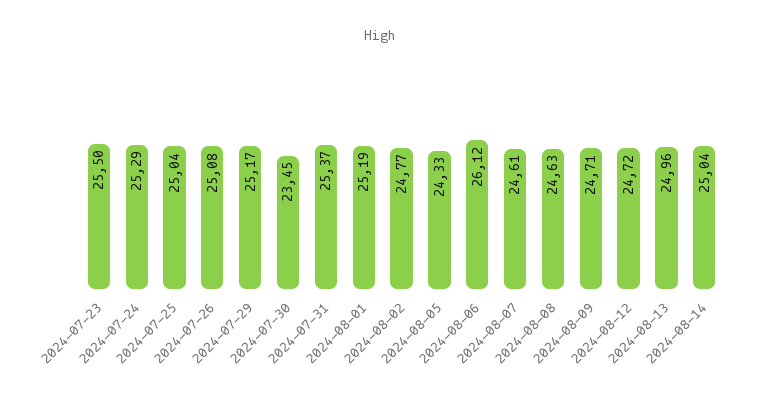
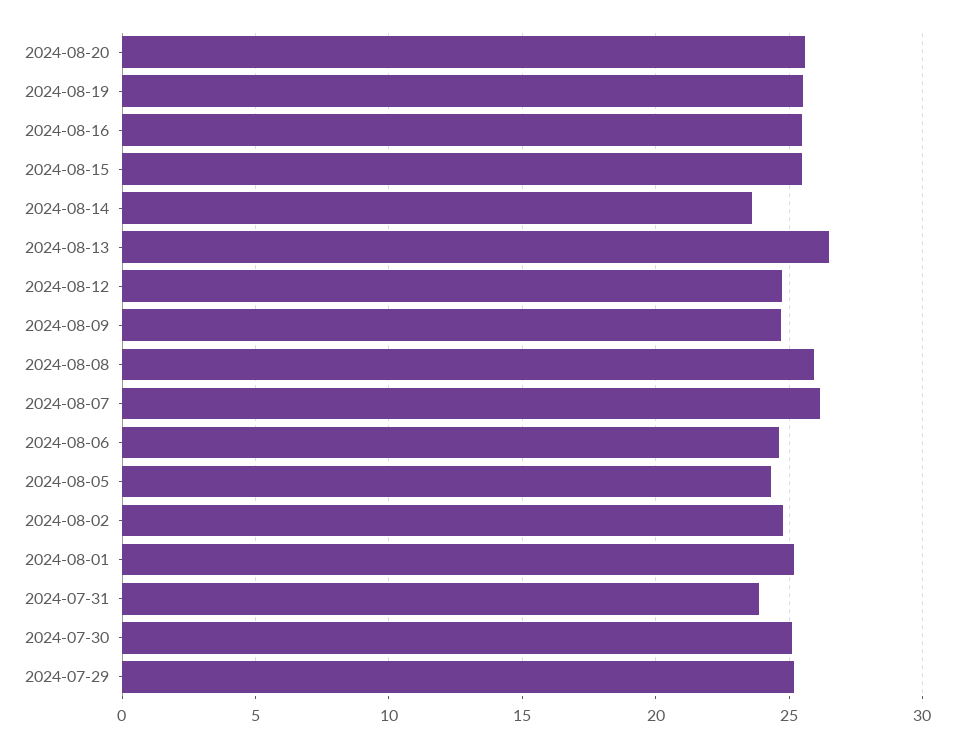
2024-07-23: 25.5 -> none
2024-07-24: 25.29 -> none
2024-07-25: 25.04 -> none
2024-07-26: 25.08 -> none
2024-07-30: 23.45 -> 25
2024-07-31: 25.37 -> 24
2024-08-06: 26.12 -> 24.5
2024-08-07: 24.61 -> 26
2024-08-08: 24.63 -> 26
2024-08-13: 24.96 -> 26.5
2024-08-14: 25.04 -> 23.5
2024-08-20: none -> 25.5
2024-08-19: none -> 25.5
2024-08-16: none -> 25.5
2024-08-15: none -> 25.5

